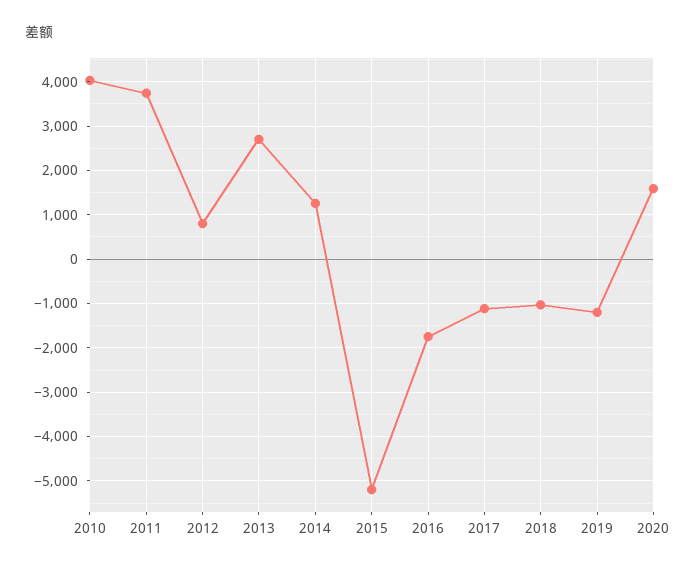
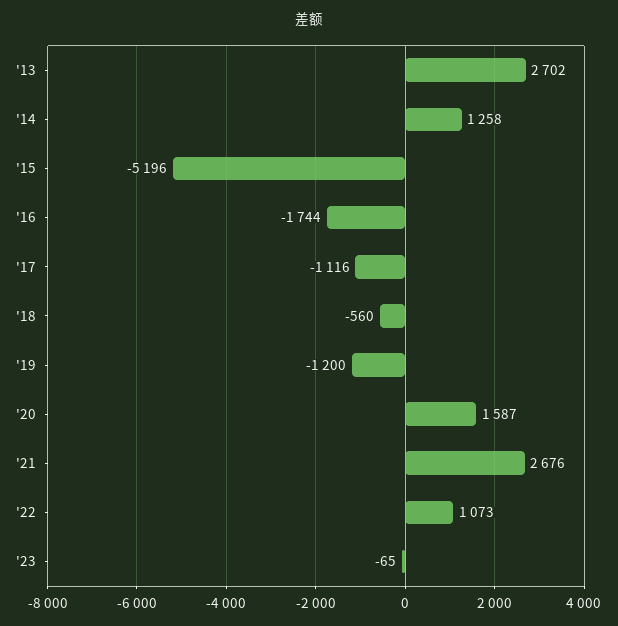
2010: 4000 -> none
2011: 3800 -> none
2012: 800 -> none
2018: -1000 -> -560
'21: none -> 2676
'22: none -> 1073
'23: none -> -65

